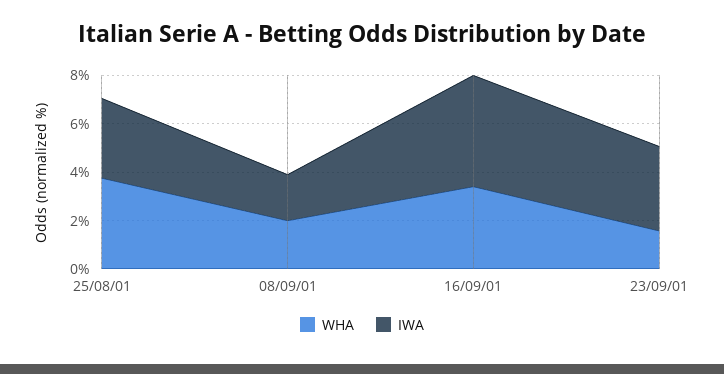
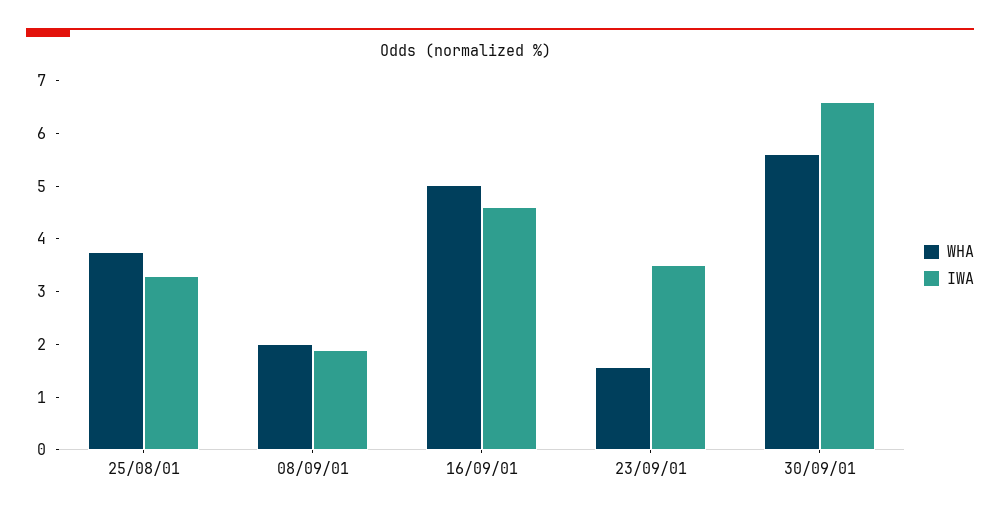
WHA, 16/09/01: 3.5 -> 5
WHA, 30/09/01: none -> 5.6
IWA, 30/09/01: none -> 6.6

